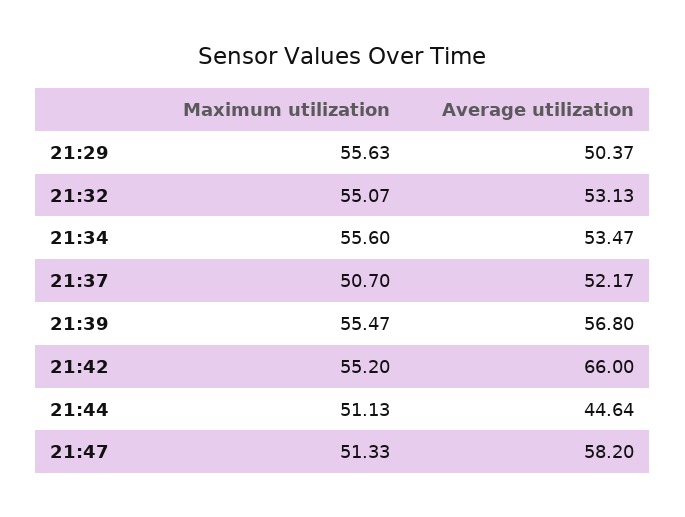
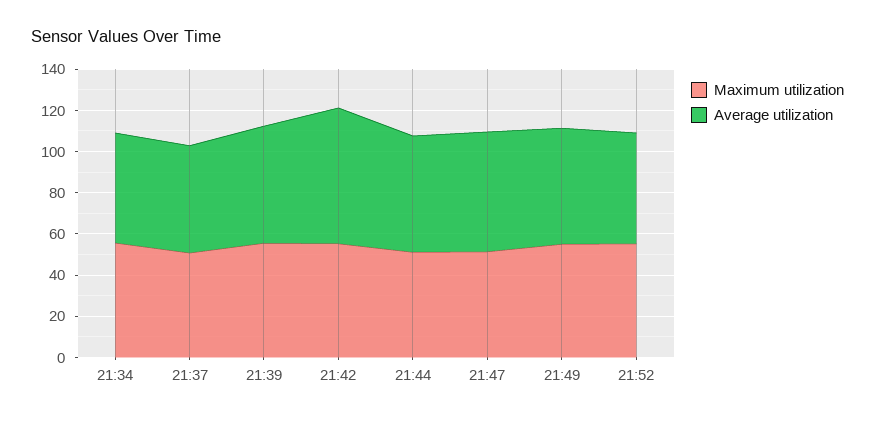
Maximum utilization, 21:29: 55.63 -> none
Average utilization, 21:29: 50.37 -> none
Maximum utilization, 21:32: 55.07 -> none
Average utilization, 21:32: 53.13 -> none
Average utilization, 21:44: 44.64 -> 55
Maximum utilization, 21:49: none -> 55
Average utilization, 21:49: none -> 55
Maximum utilization, 21:52: none -> 55
Average utilization, 21:52: none -> 55

